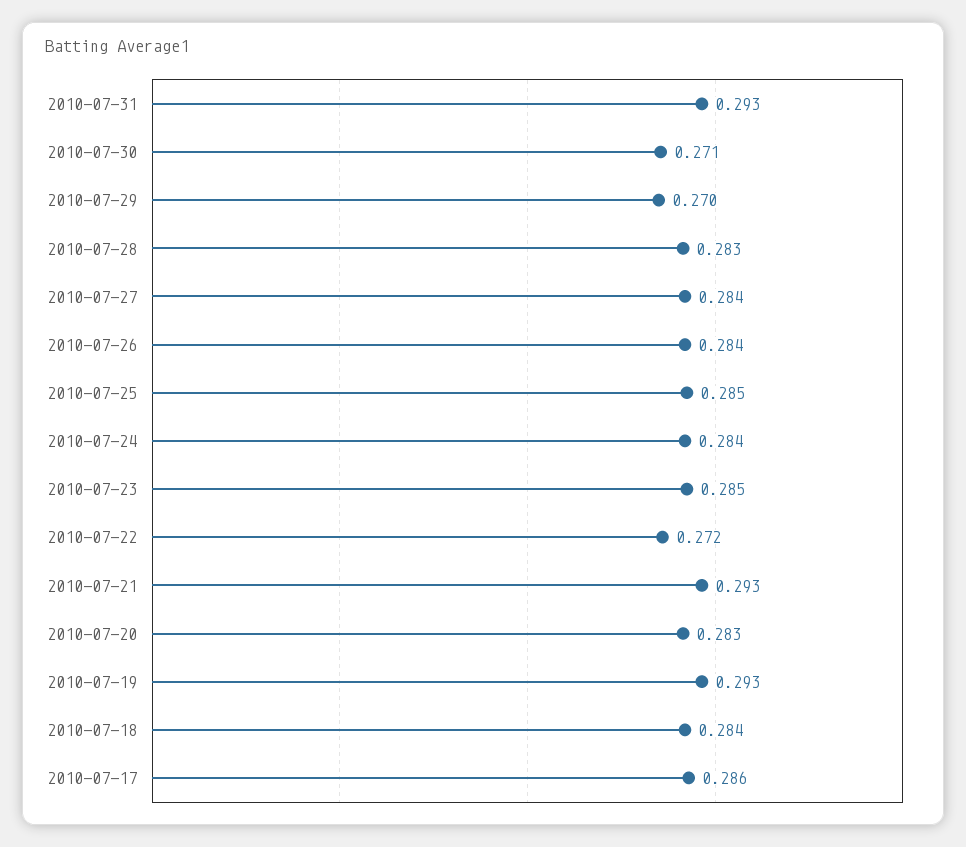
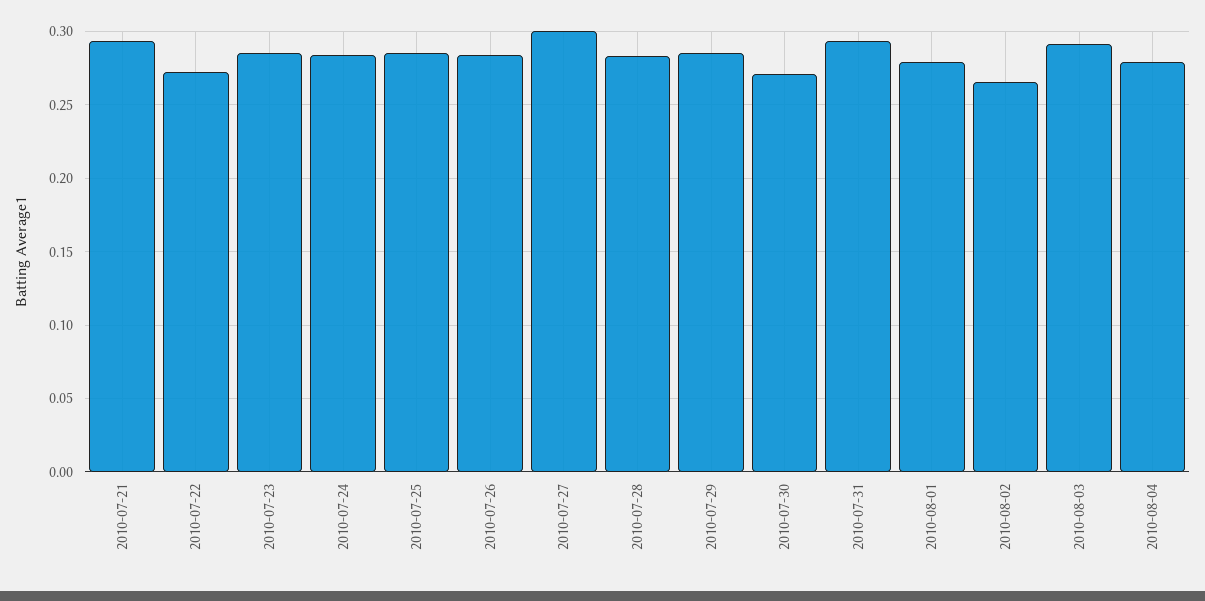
2010-07-29: 0.27 -> 0.285
2010-07-27: 0.284 -> 0.3
2010-07-20: 0.283 -> none
2010-07-19: 0.293 -> none
2010-07-18: 0.284 -> none
2010-07-17: 0.286 -> none
2010-08-01: none -> 0.28
2010-08-02: none -> 0.265
2010-08-03: none -> 0.29
2010-08-04: none -> 0.28

